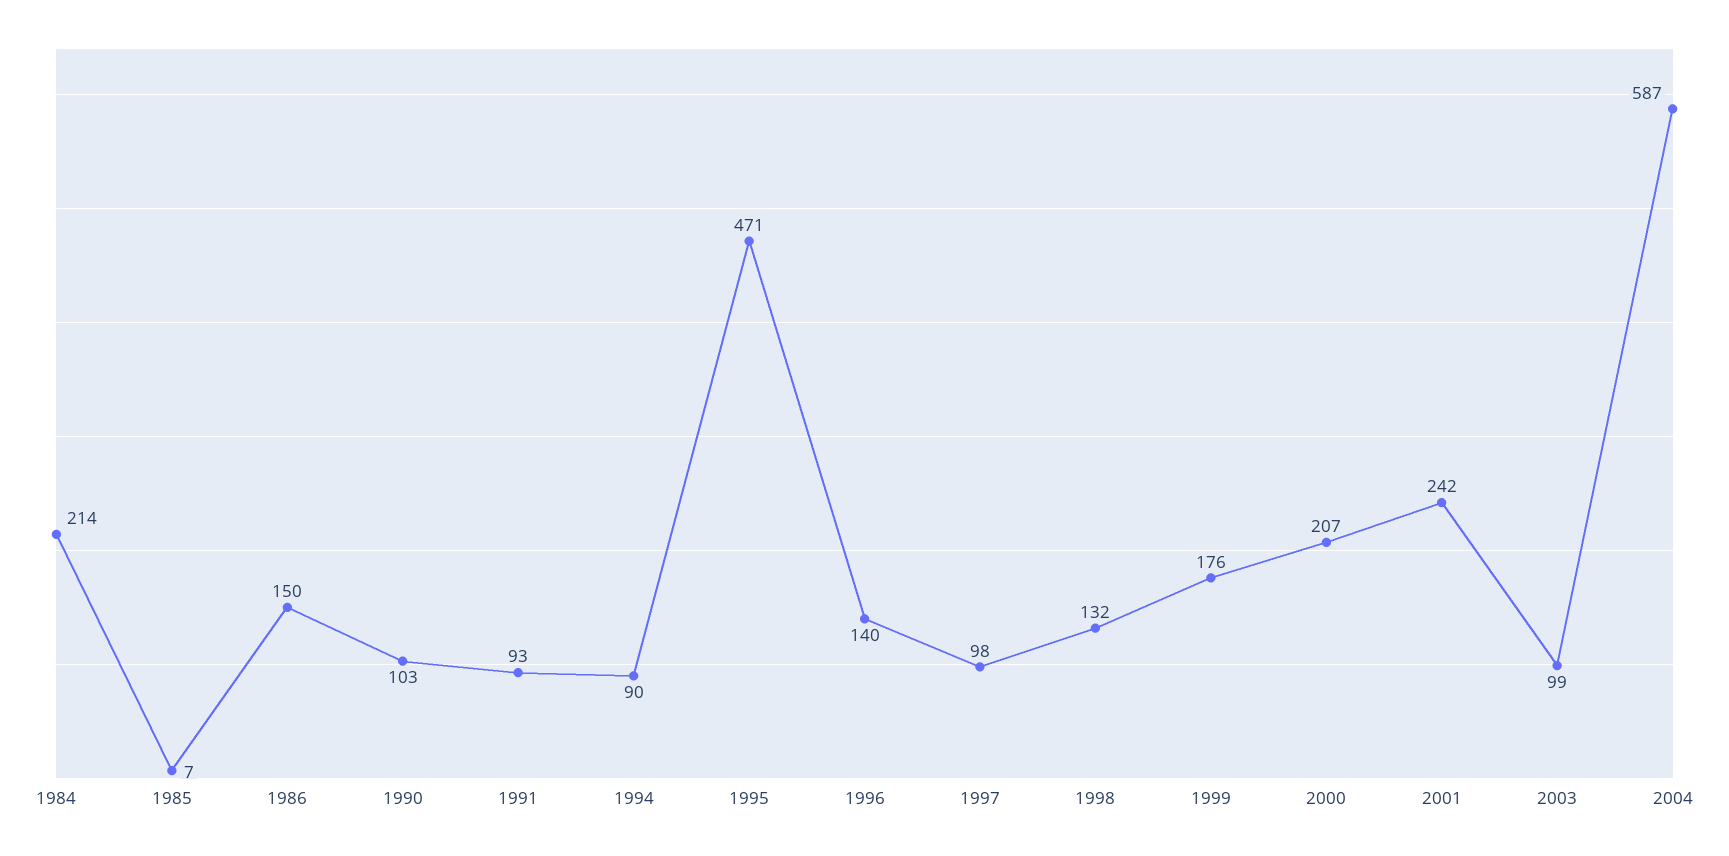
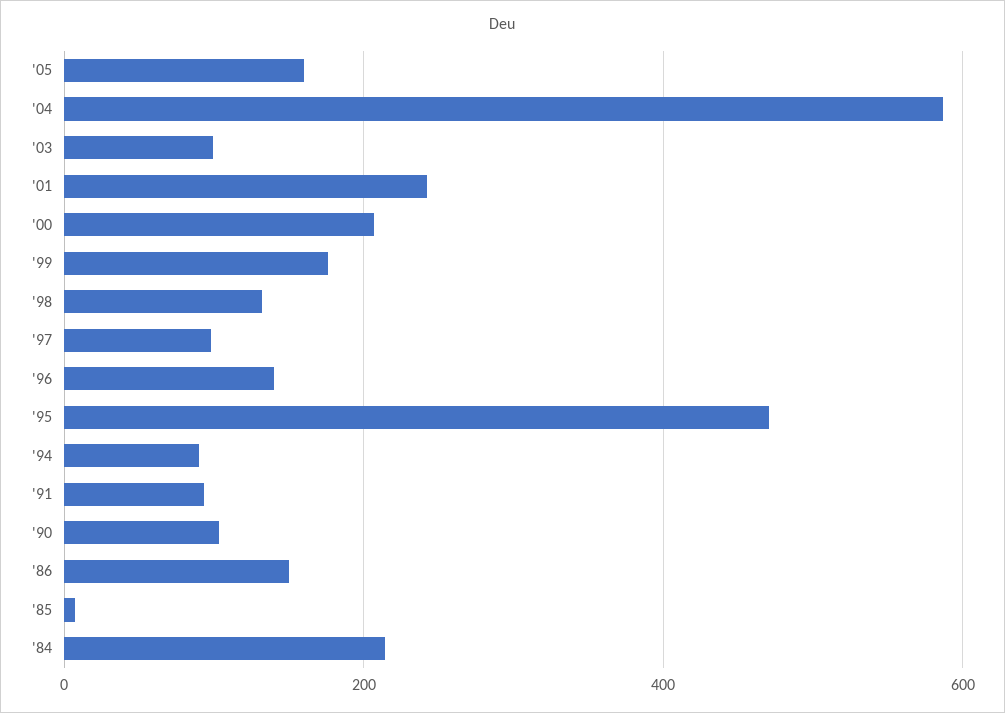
'05: none -> 160

